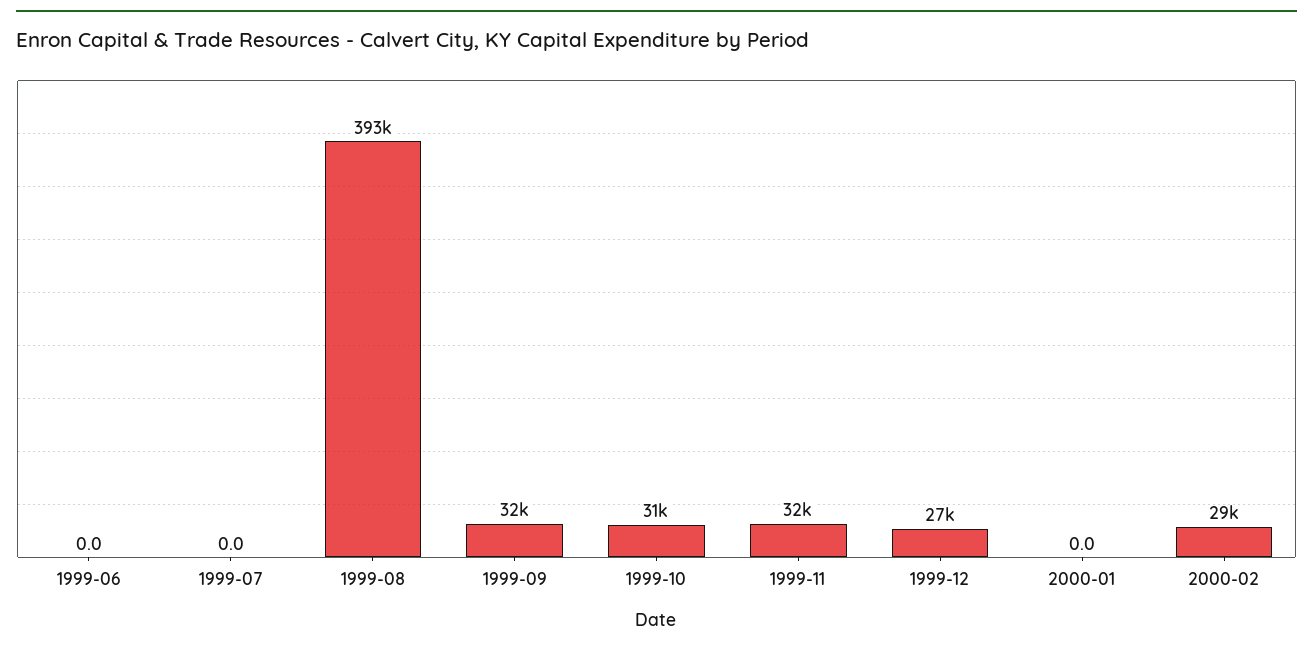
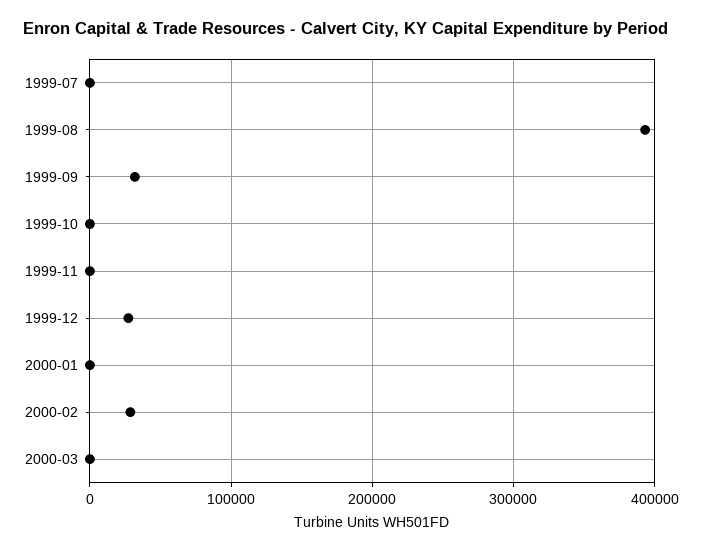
1999-06: 0 -> none
1999-10: 31000 -> 0
1999-11: 32000 -> 0
2000-03: none -> 0

